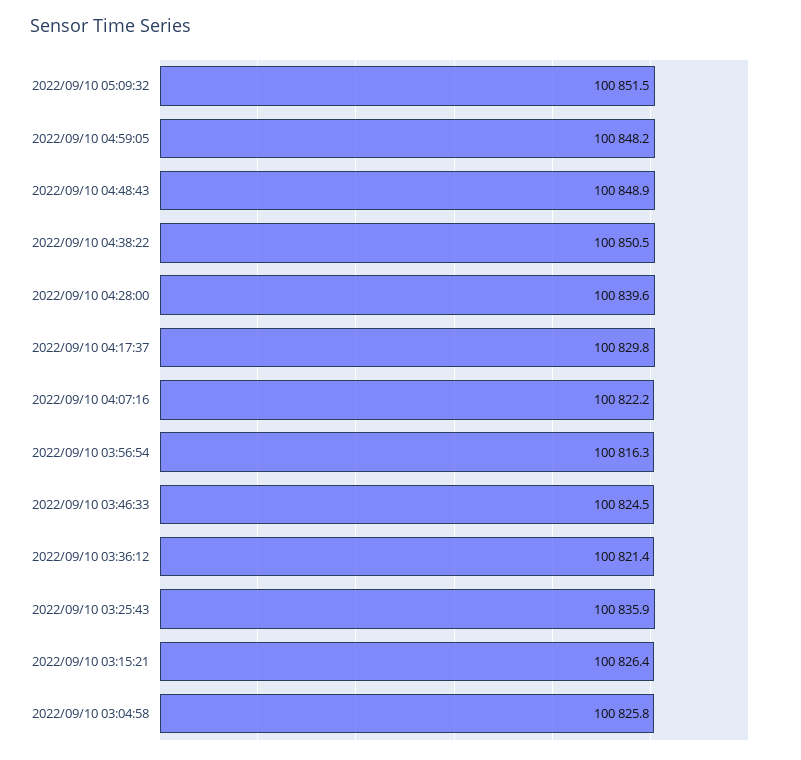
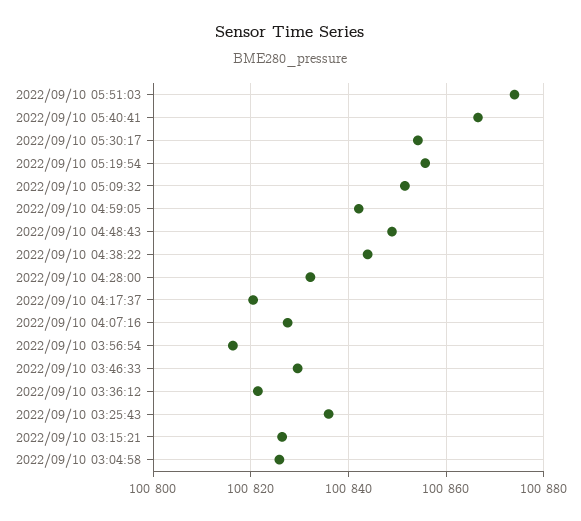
2022/09/10 04:59:05: 100848.2 -> 100842
2022/09/10 04:38:22: 100850.5 -> 100844
2022/09/10 04:28:00: 100839.6 -> 100832
2022/09/10 04:17:37: 100829.8 -> 100820
2022/09/10 04:07:16: 100822.2 -> 100828
2022/09/10 03:46:33: 100824.5 -> 100830
2022/09/10 05:51:03: none -> 100874
2022/09/10 05:40:41: none -> 100866
2022/09/10 05:30:17: none -> 100854
2022/09/10 05:19:54: none -> 100856

